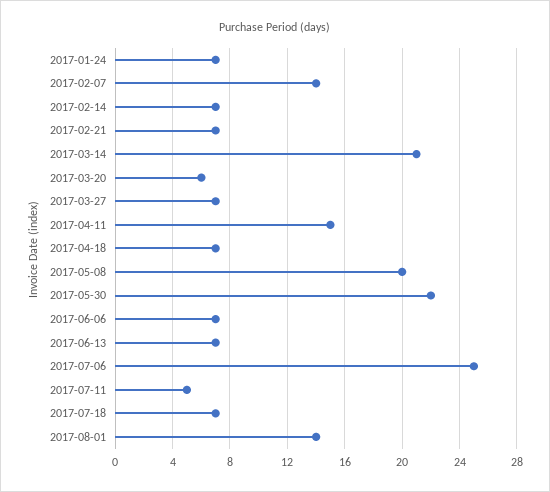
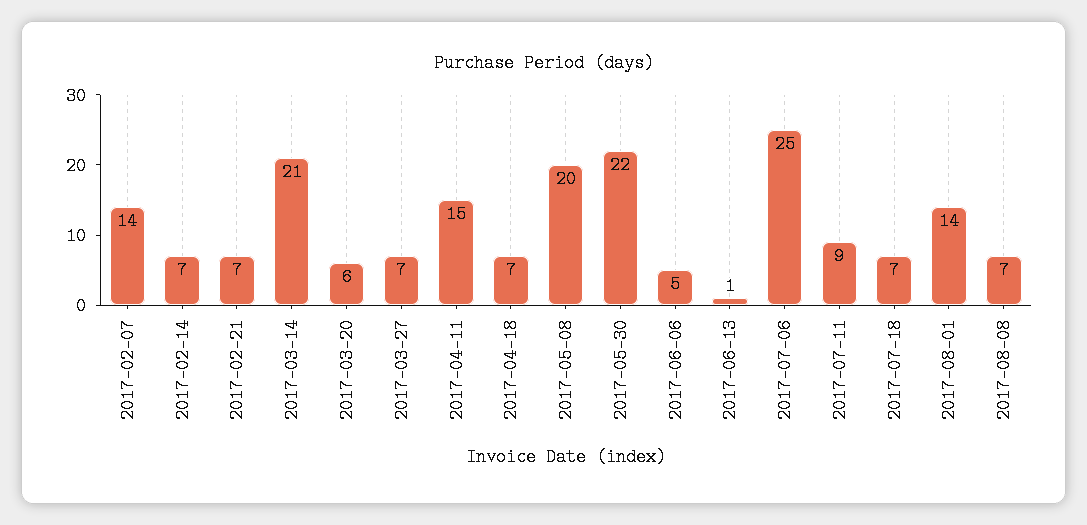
2017-01-24: 7 -> none
2017-06-06: 7 -> 5
2017-06-13: 7 -> 1
2017-07-11: 5 -> 9
2017-08-08: none -> 7

